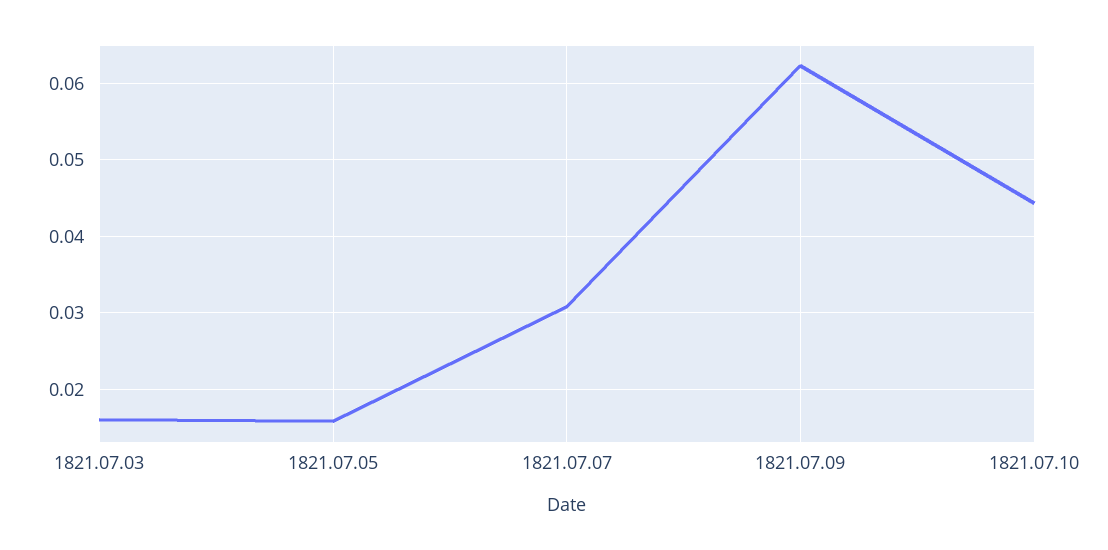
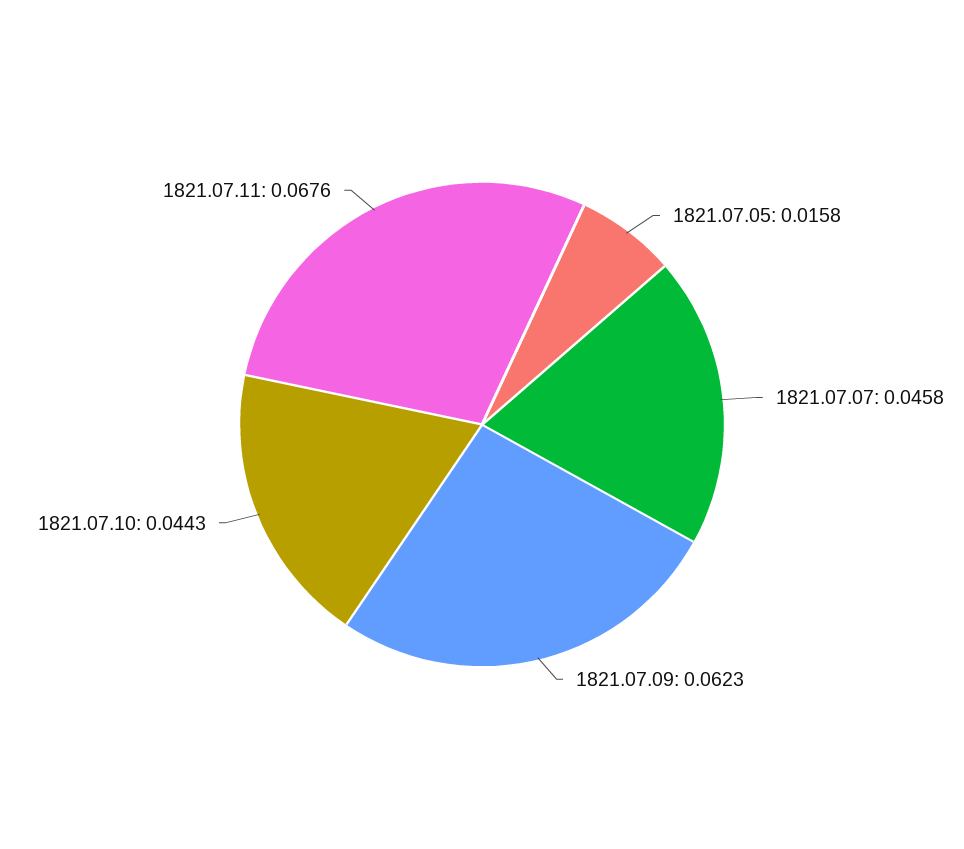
1821.07.03: 0.016 -> none
1821.07.07: 0.031 -> 0.0458
1821.07.11: none -> 0.0676

